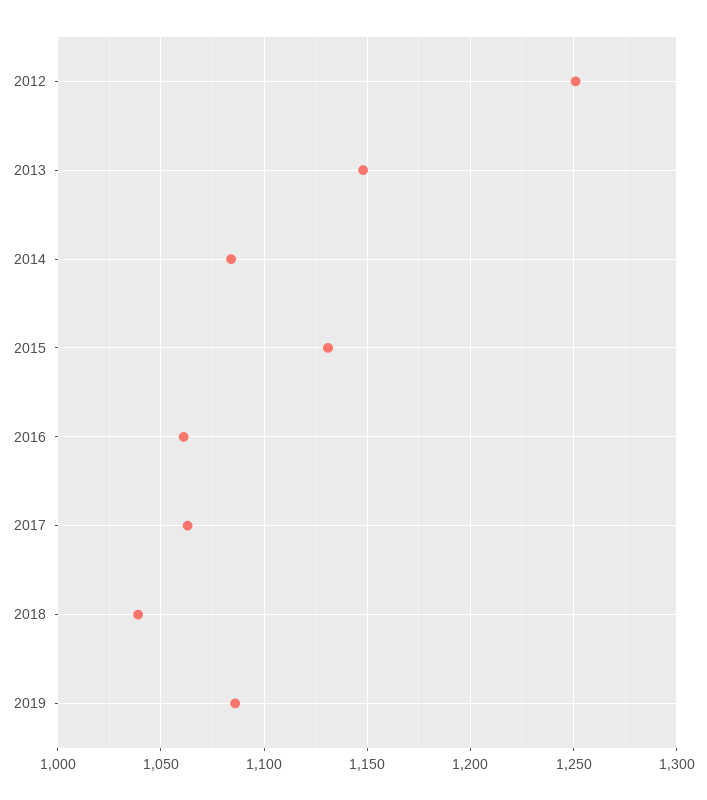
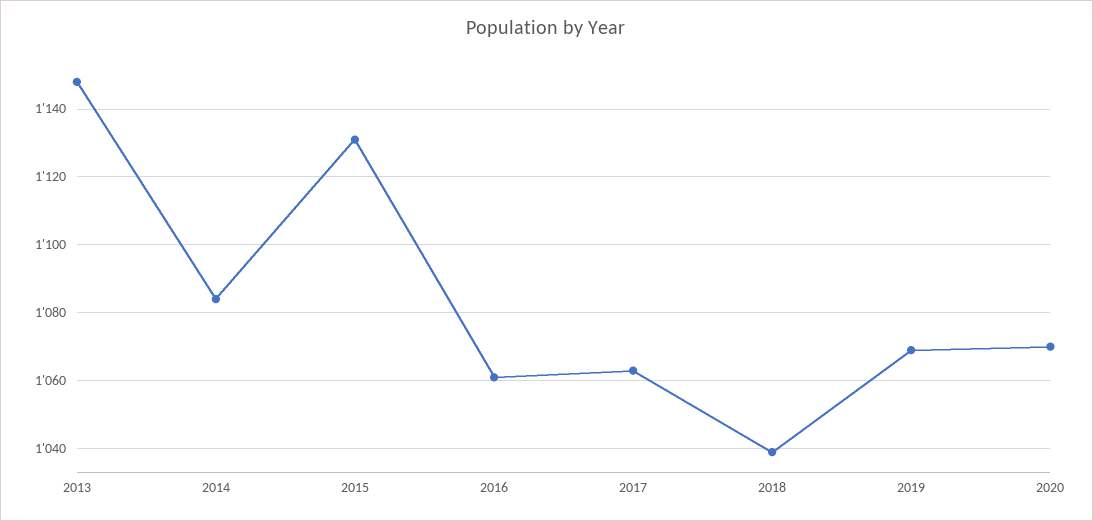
2012: 1250 -> none
2019: 1085 -> 1070
2020: none -> 1070

